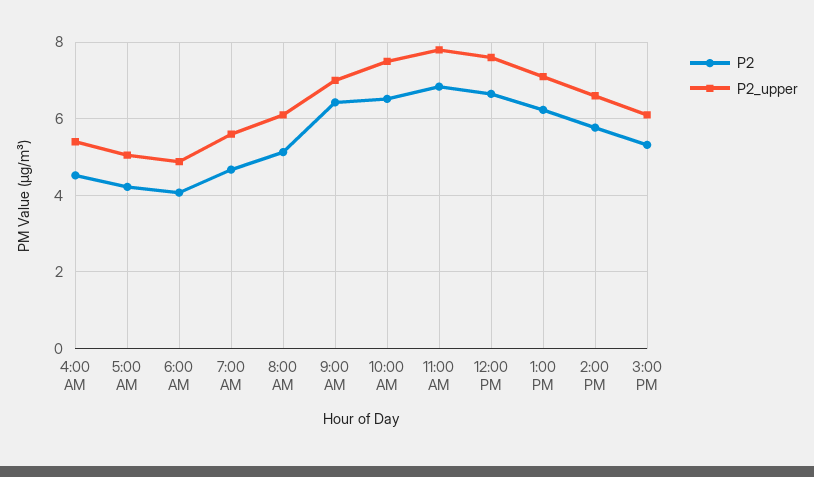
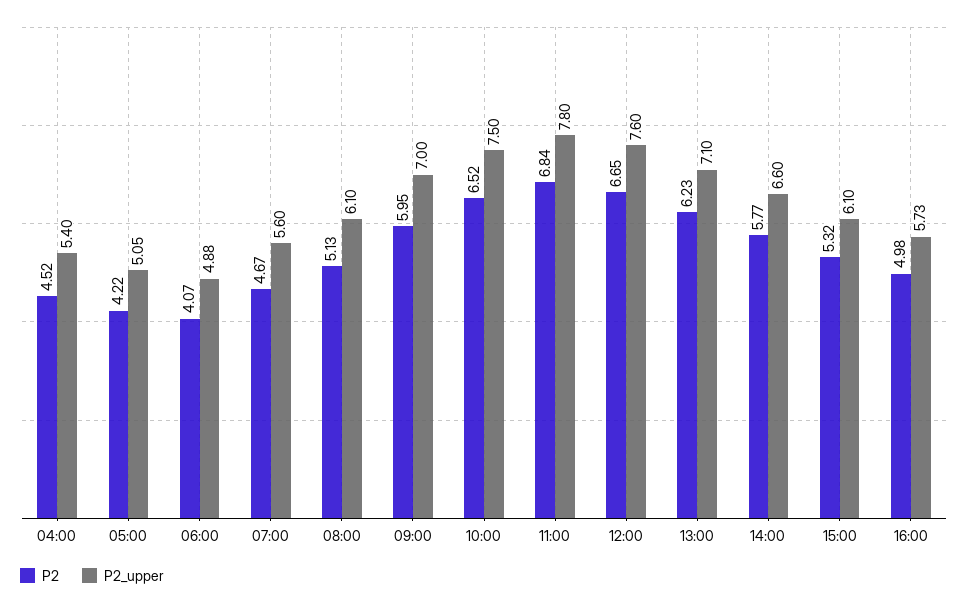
P2, 9:00 AM: 6.4 -> 5.95
P2, 16:00: none -> 4.98
P2_upper, 16:00: none -> 5.73

